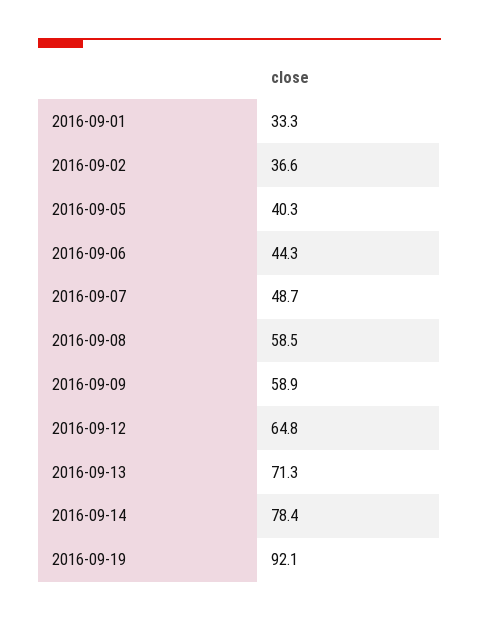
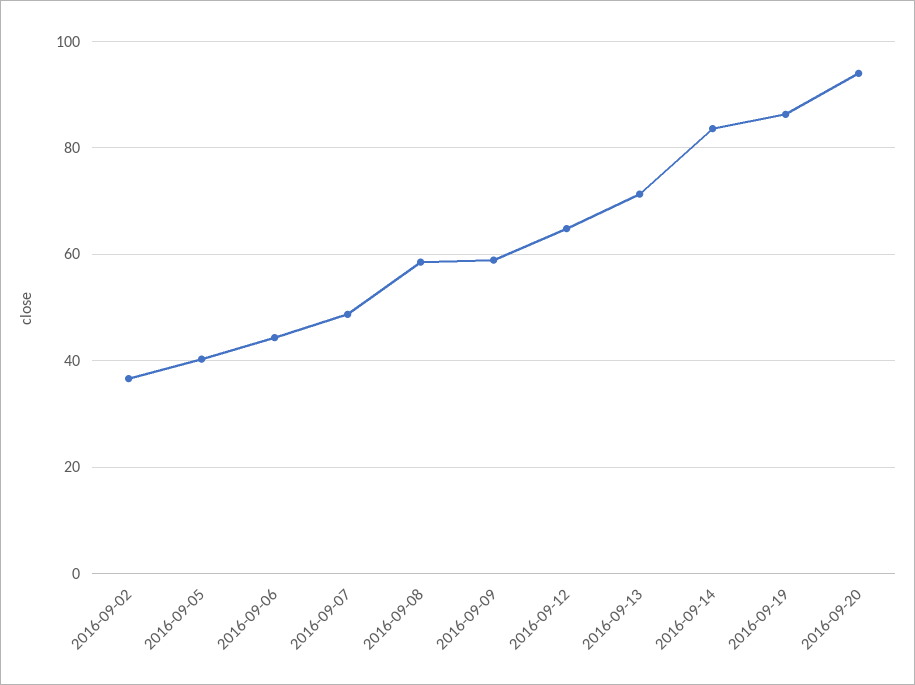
2016-09-01: 33.3 -> none
2016-09-14: 78.4 -> 84
2016-09-19: 92.1 -> 86
2016-09-20: none -> 94

